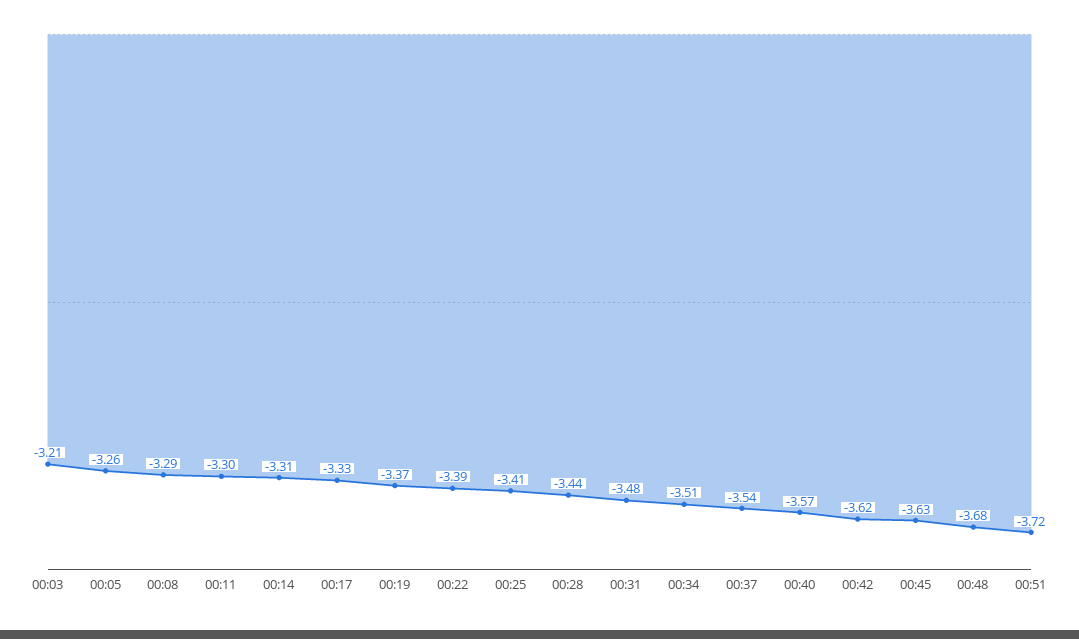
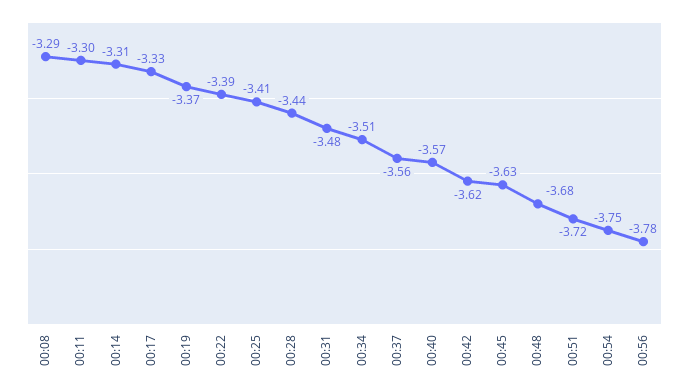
00:03: -3.21 -> none
00:05: -3.26 -> none
00:37: -3.54 -> -3.56
00:54: none -> -3.75
00:56: none -> -3.78

